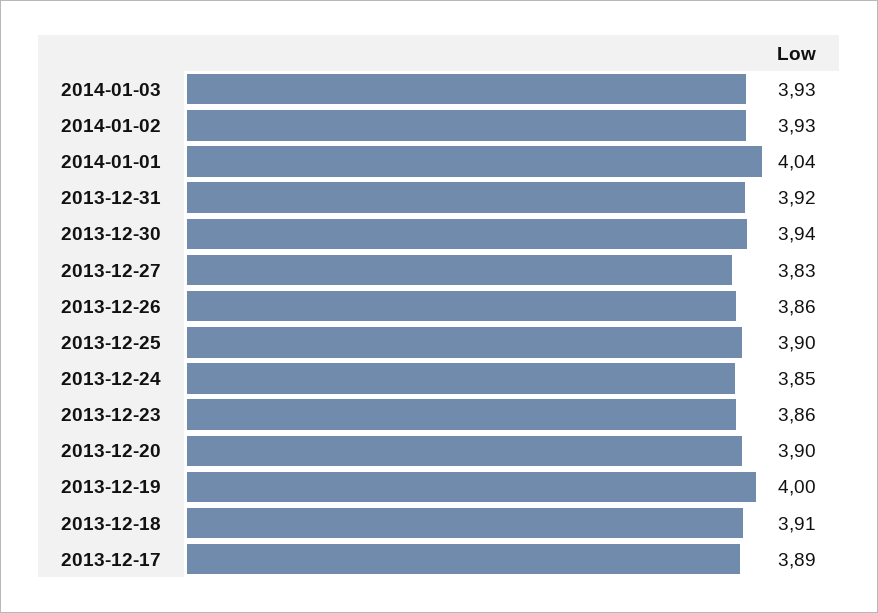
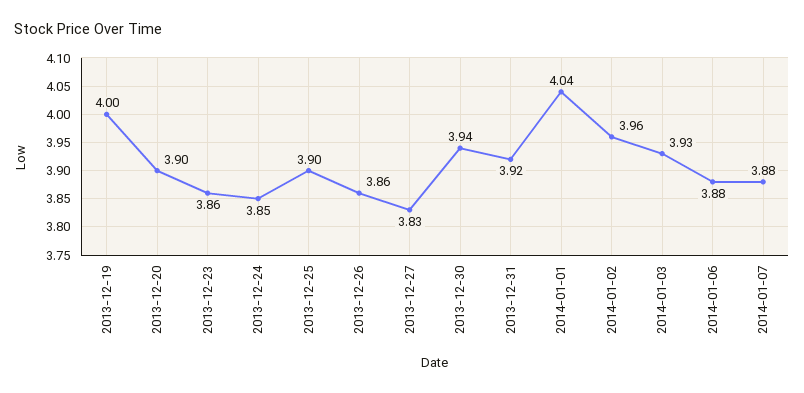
2014-01-02: 3.93 -> 3.96
2013-12-18: 3.91 -> none
2013-12-17: 3.89 -> none
2014-01-06: none -> 3.88
2014-01-07: none -> 3.88

